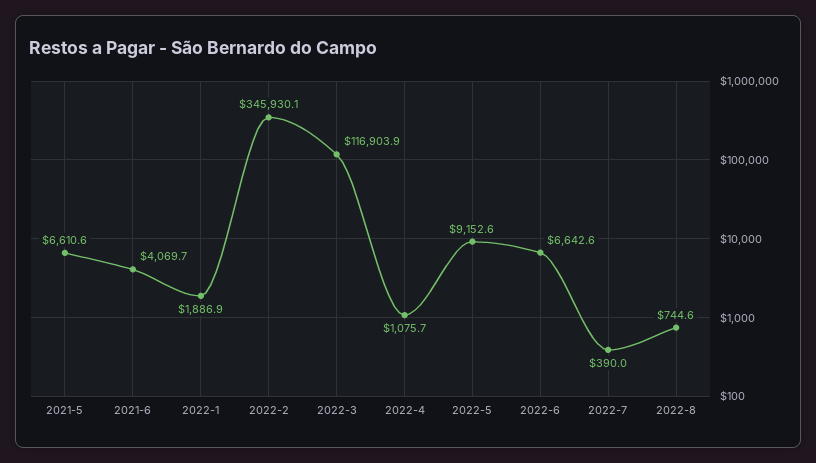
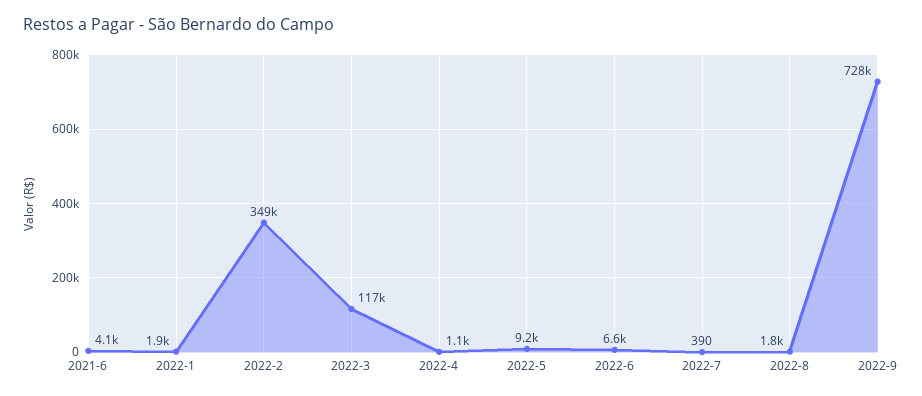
2021-5: 6610.6 -> none
2022-2: 345930.1 -> 349000
2022-8: 744.6 -> 1800
2022-9: none -> 728000

